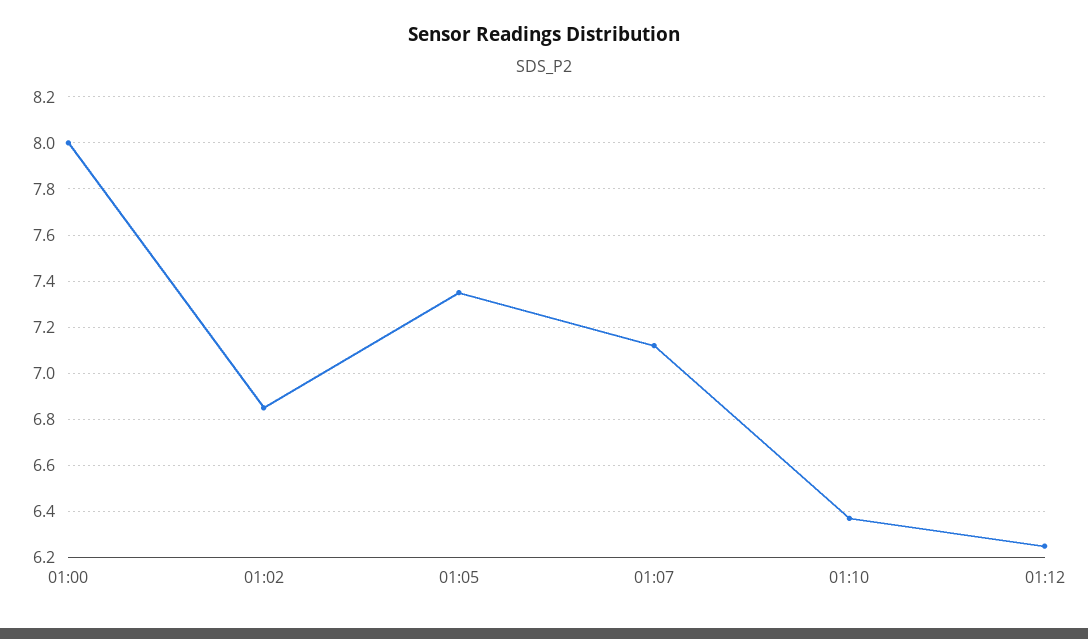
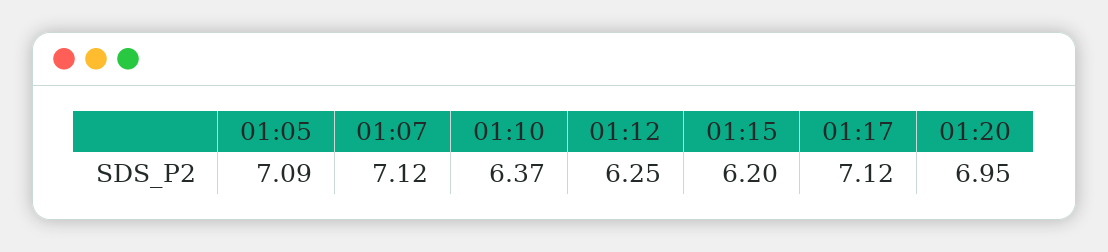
01:00: 8 -> none
01:02: 6.85 -> none
01:05: 7.35 -> 7.09
01:15: none -> 6.2
01:17: none -> 7.12
01:20: none -> 6.95

